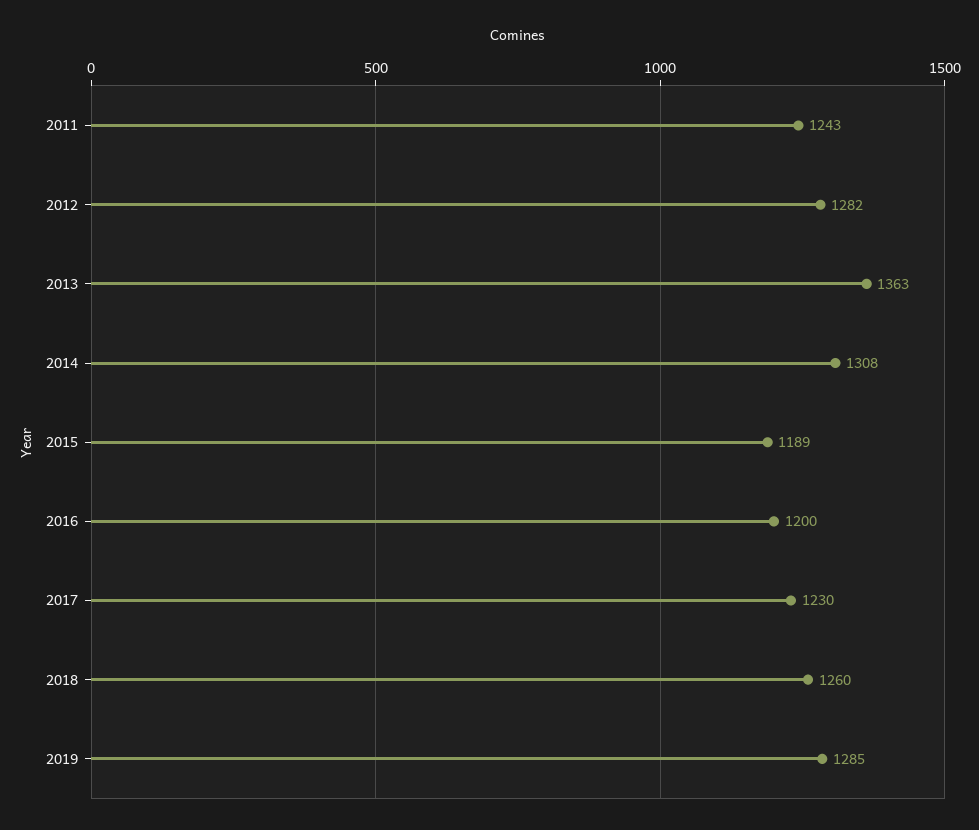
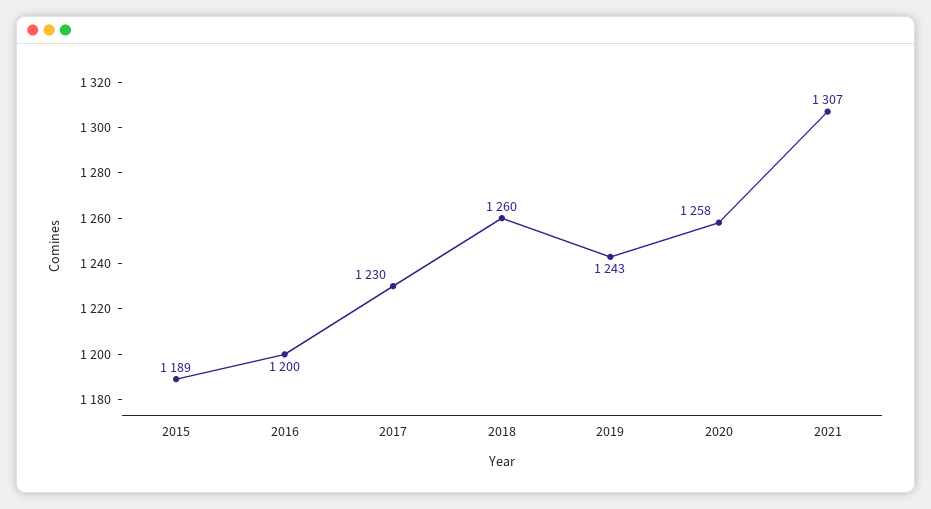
2011: 1243 -> none
2012: 1282 -> none
2013: 1363 -> none
2014: 1308 -> none
2019: 1285 -> 1243
2020: none -> 1258
2021: none -> 1307

